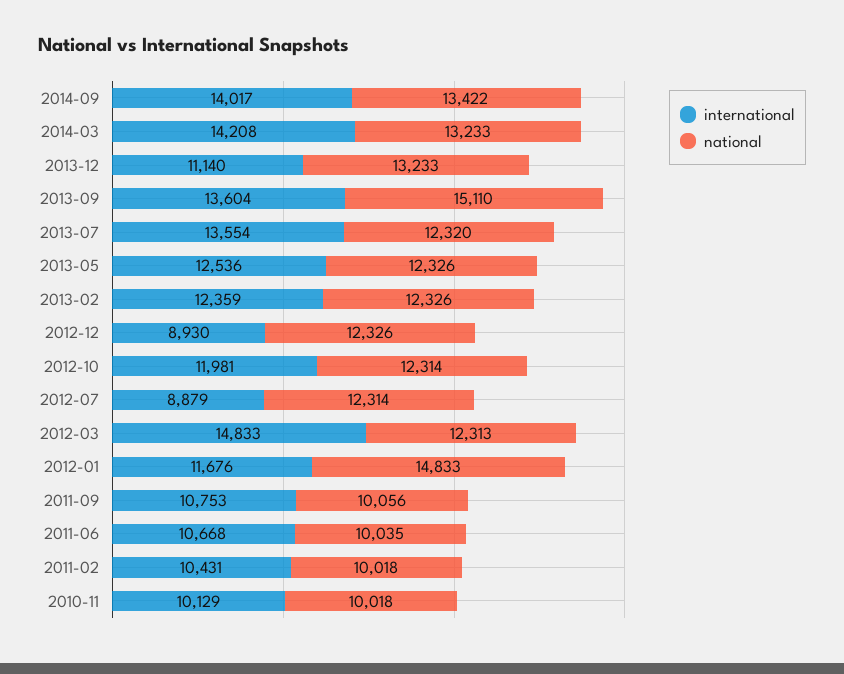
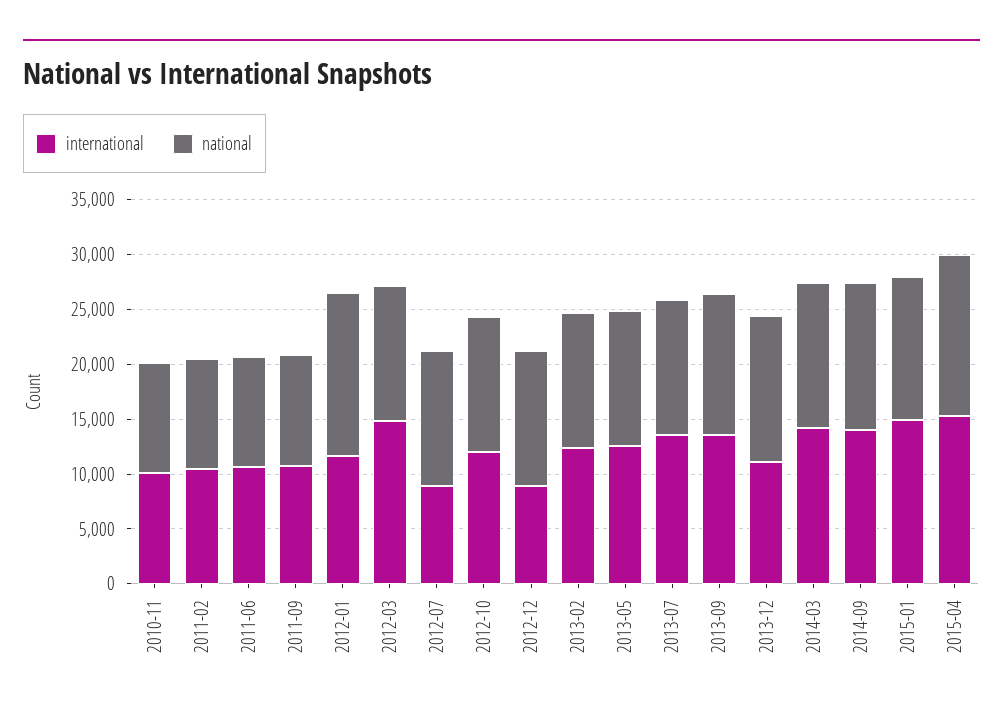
national, 2013-09: 15110 -> 13000
international, 2015-01: none -> 15000
national, 2015-01: none -> 13000
international, 2015-04: none -> 15000
national, 2015-04: none -> 15000

